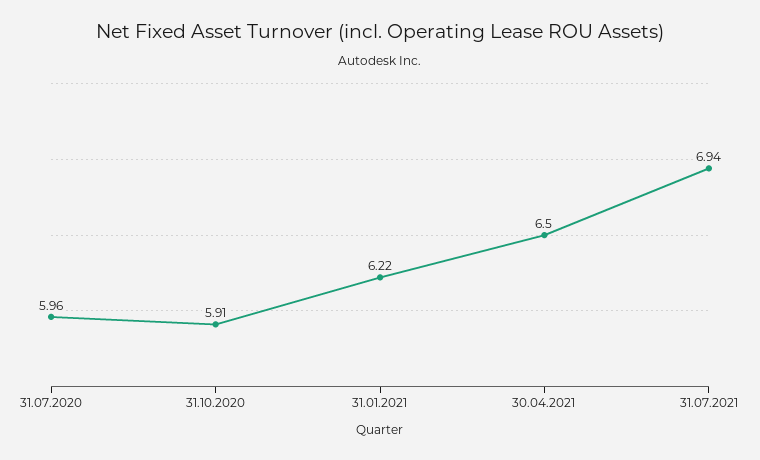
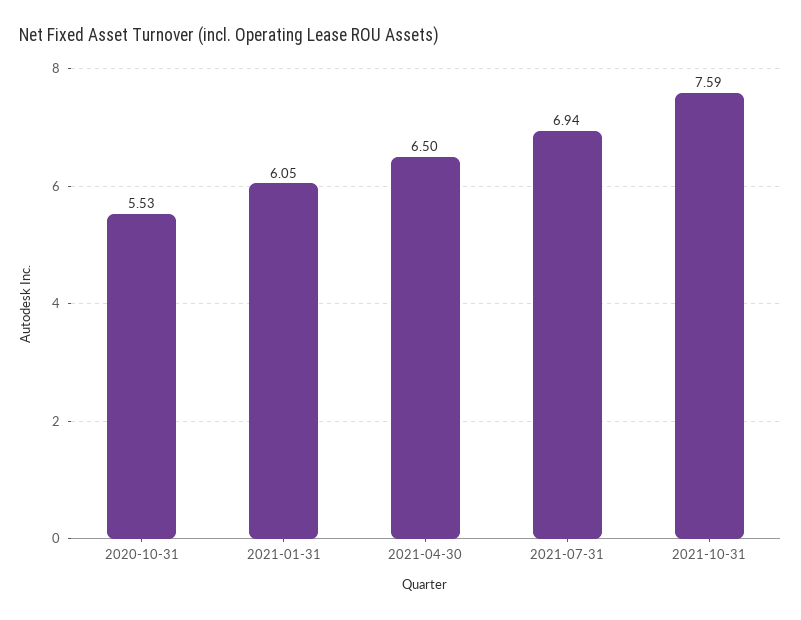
31.07.2020: 5.96 -> none
31.10.2020: 5.91 -> 5.53
31.01.2021: 6.22 -> 6.05
2021-10-31: none -> 7.59

